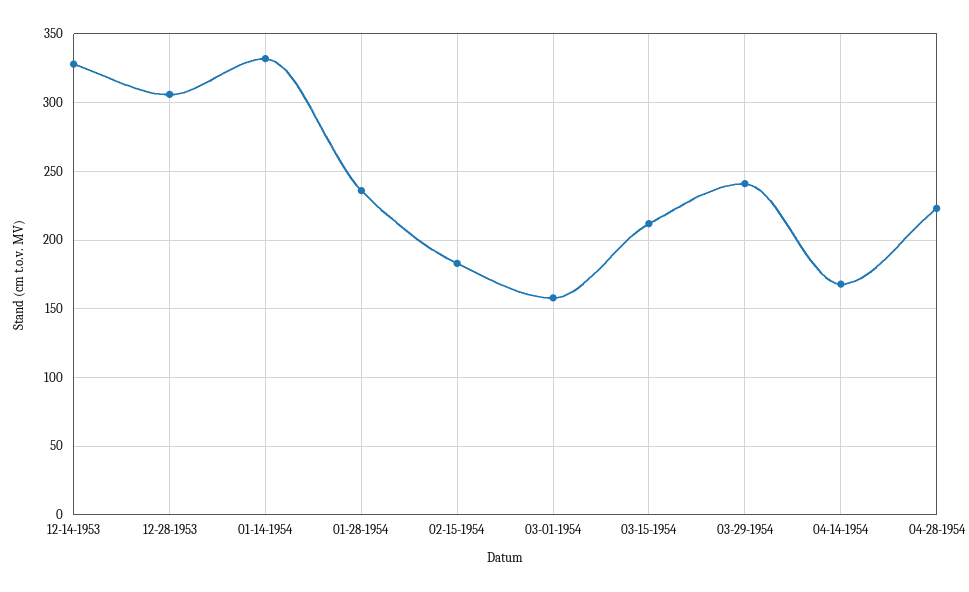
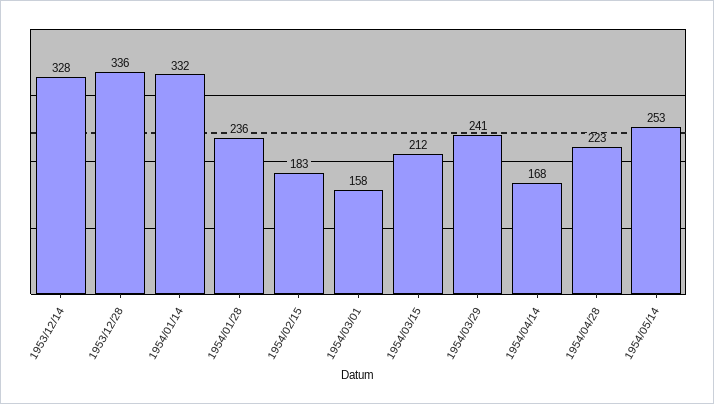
12-28-1953: 305 -> 336
1954/05/14: none -> 253

